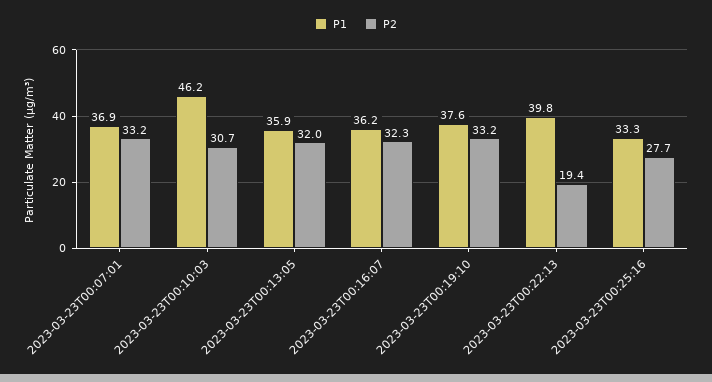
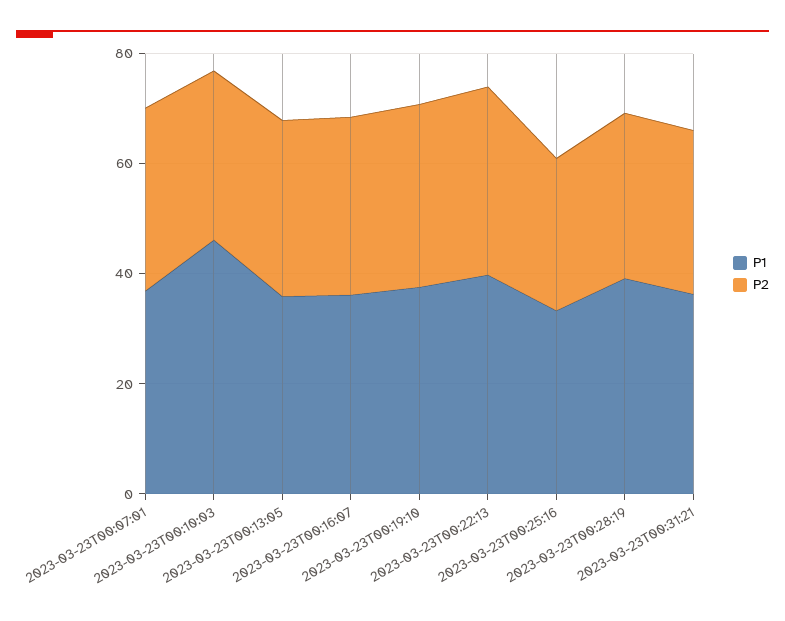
P2, 2023-03-23T00:22:13: 19.4 -> 35
P1, 2023-03-23T00:28:19: none -> 40
P2, 2023-03-23T00:28:19: none -> 30
P1, 2023-03-23T00:31:21: none -> 35
P2, 2023-03-23T00:31:21: none -> 30

